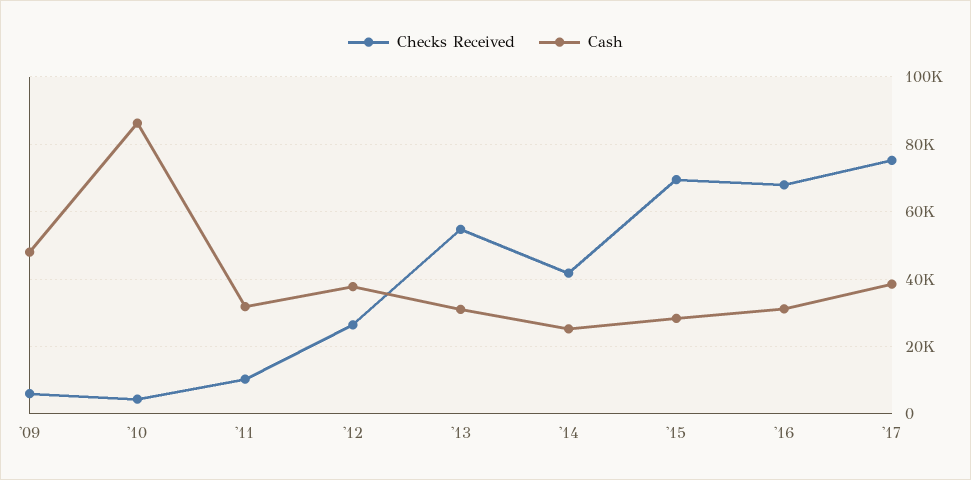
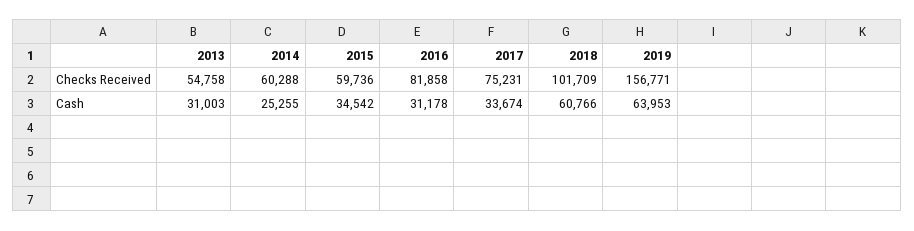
Checks Received, '09: 6000 -> none
Cash, '09: 48000 -> none
Checks Received, '10: 4000 -> none
Cash, '10: 86000 -> none
Checks Received, '11: 10000 -> none
Cash, '11: 32000 -> none
Checks Received, '12: 26000 -> none
Cash, '12: 38000 -> none
Checks Received, '14: 42000 -> 60288
Checks Received, '15: 70000 -> 59736
Cash, '15: 28000 -> 34542
Checks Received, '16: 68000 -> 81858
Cash, '17: 38000 -> 33674
Checks Received, 2018: none -> 101709
Checks Received, 2019: none -> 156771
Cash, 2018: none -> 60766
Cash, 2019: none -> 63953

